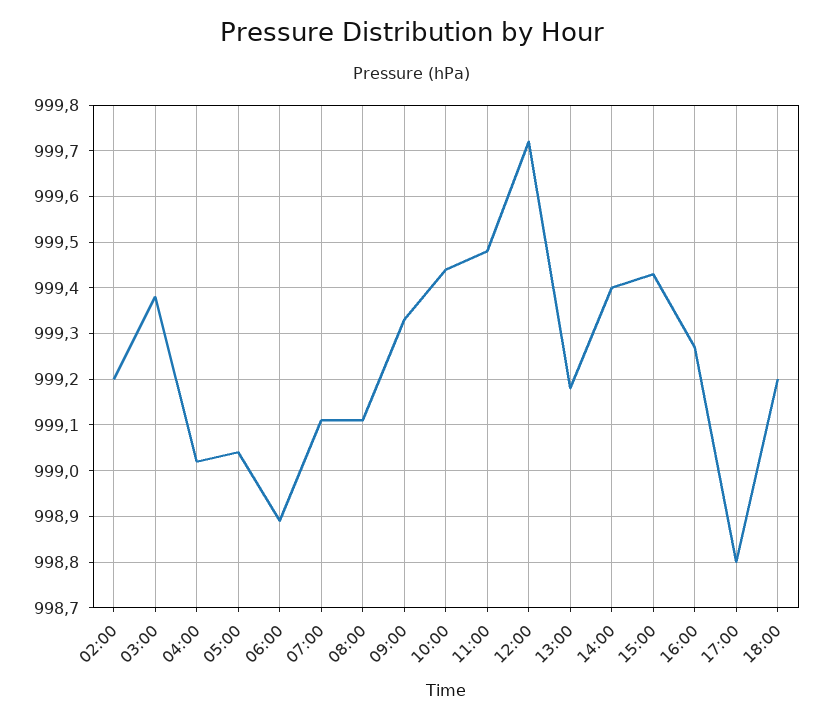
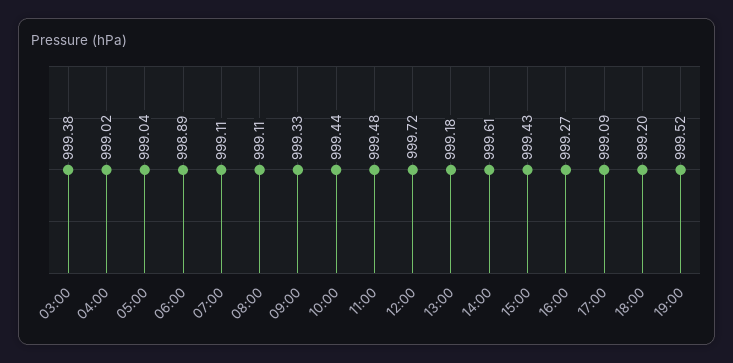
02:00: 999.2 -> none
14:00: 999.4 -> 999.61
17:00: 998.8 -> 999.09
19:00: none -> 999.52

